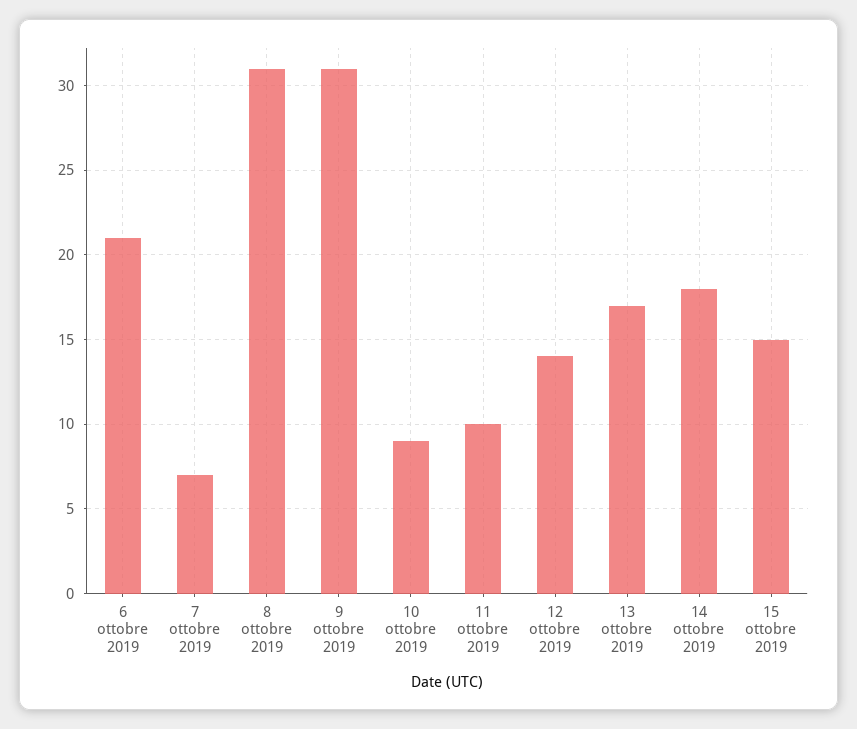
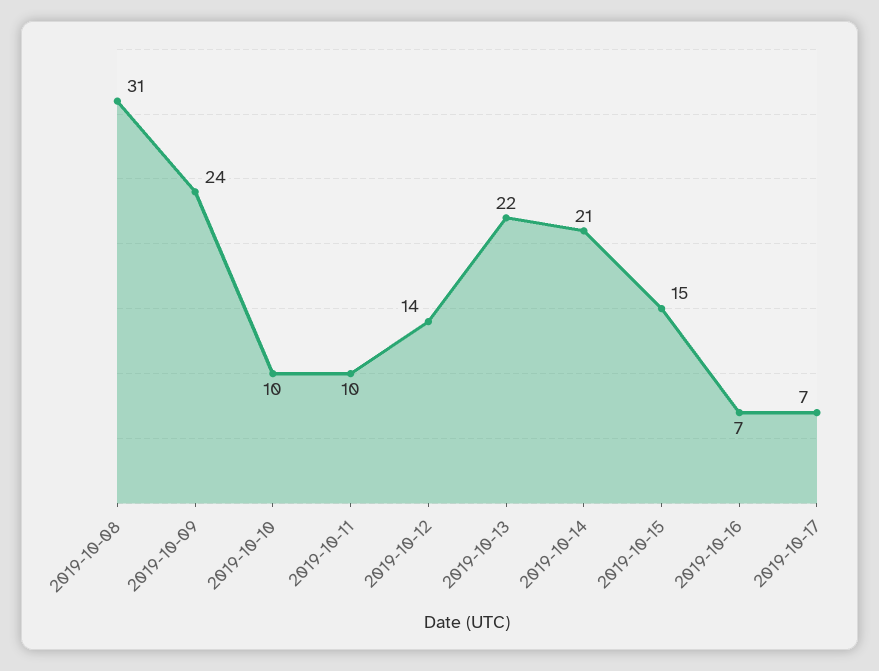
6 ottobre 2019: 21 -> none
7 ottobre 2019: 7 -> none
9 ottobre 2019: 31 -> 24
10 ottobre 2019: 9 -> 10
13 ottobre 2019: 17 -> 22
14 ottobre 2019: 18 -> 21
2019-10-16: none -> 7
2019-10-17: none -> 7

